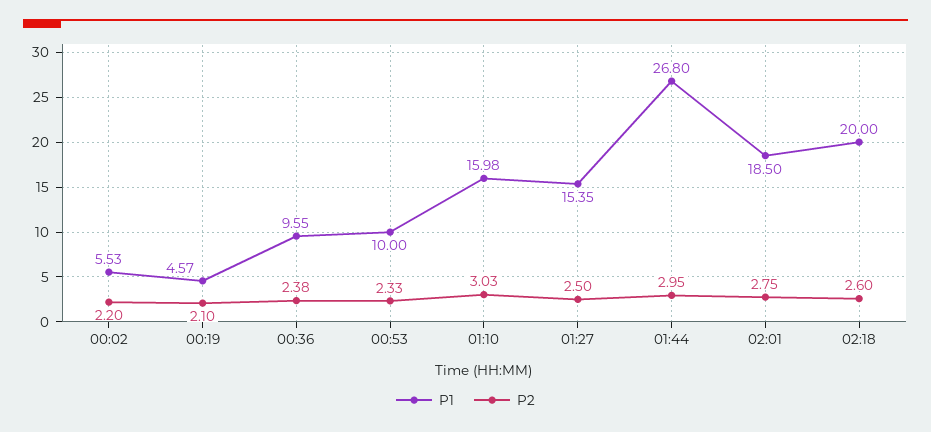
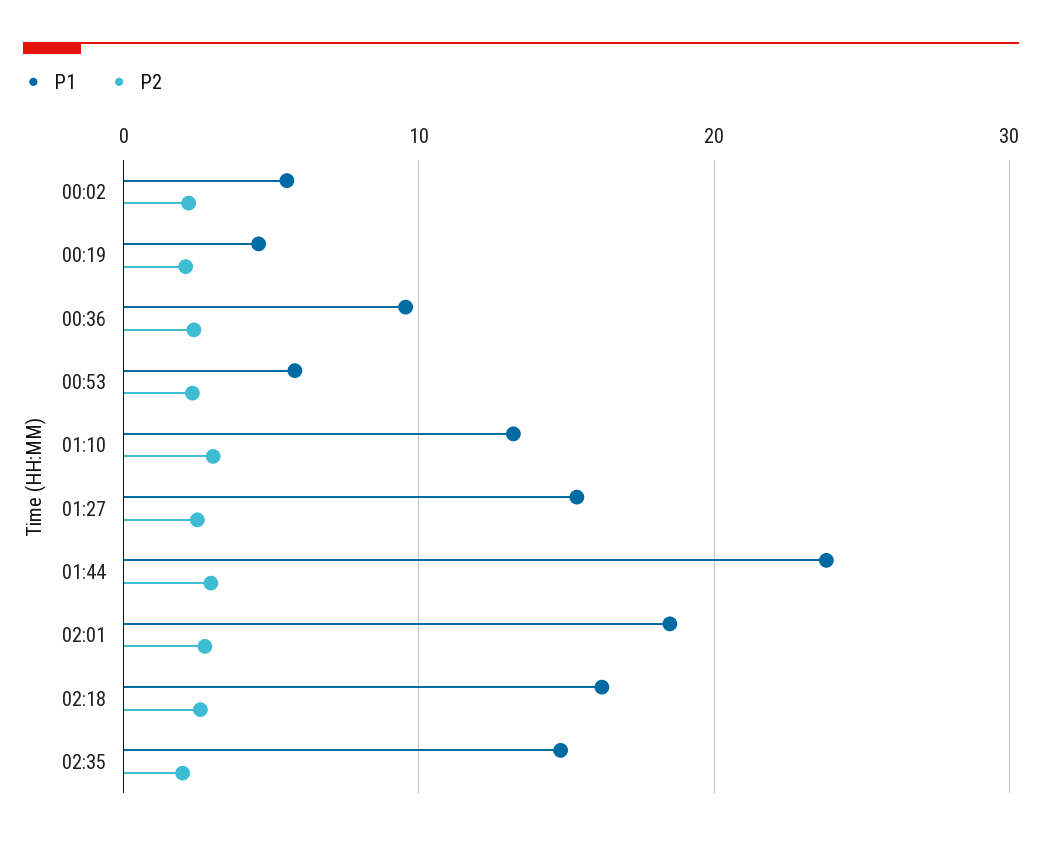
P1, 00:53: 10 -> 6
P1, 01:10: 15.98 -> 13
P1, 01:44: 26.8 -> 24
P1, 02:18: 20 -> 16
P1, 02:35: none -> 15
P2, 02:35: none -> 2

